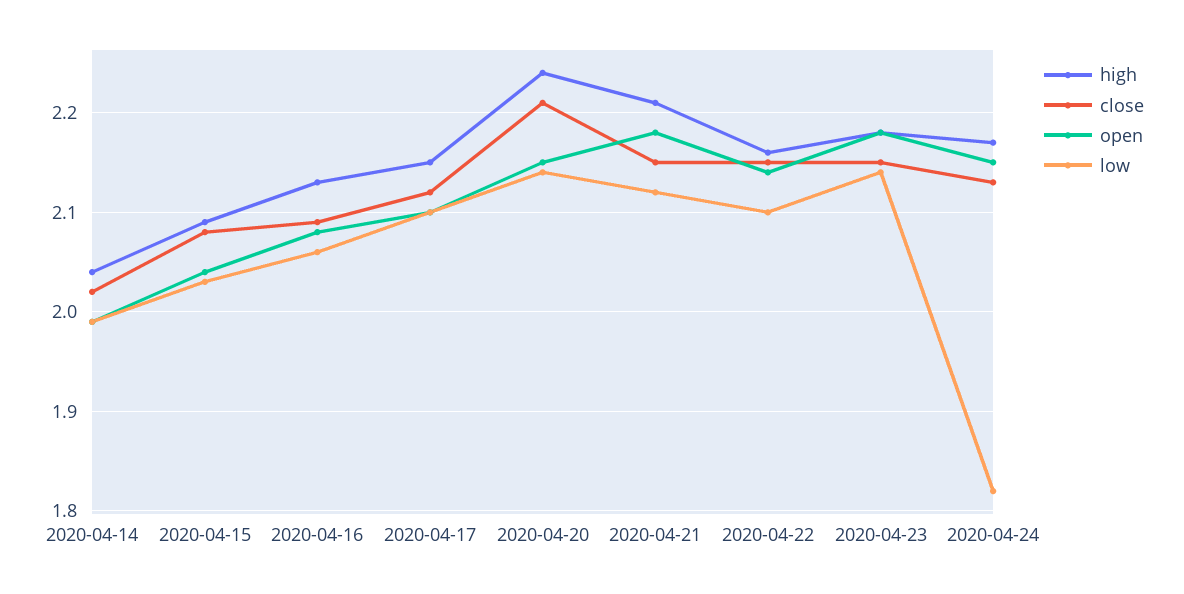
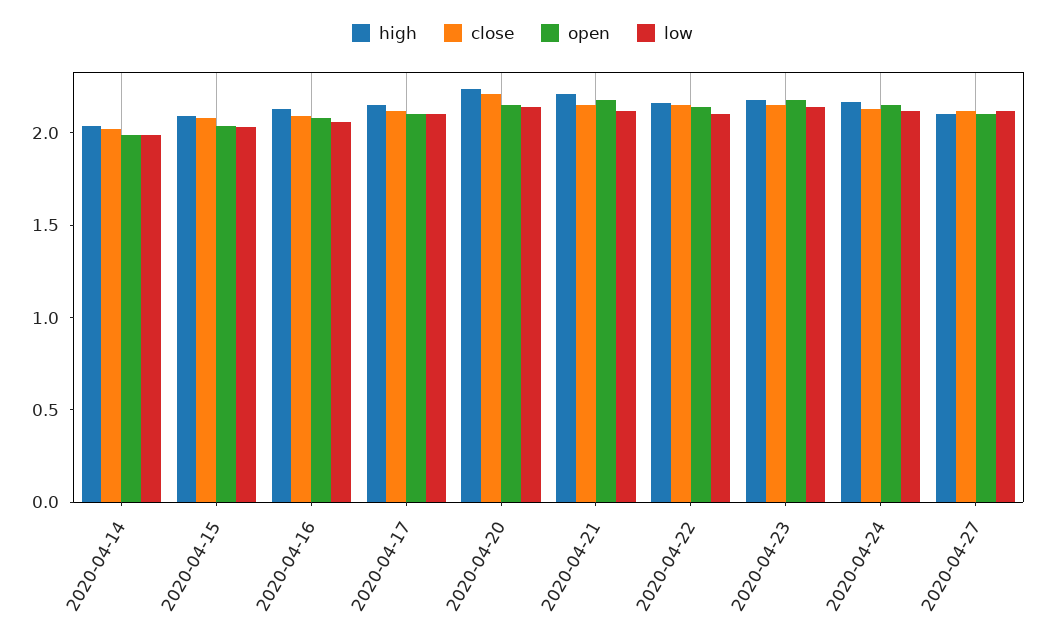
low, 2020-04-24: 1.82 -> 2.1
high, 2020-04-27: none -> 2.1
close, 2020-04-27: none -> 2.1
open, 2020-04-27: none -> 2.1
low, 2020-04-27: none -> 2.1

